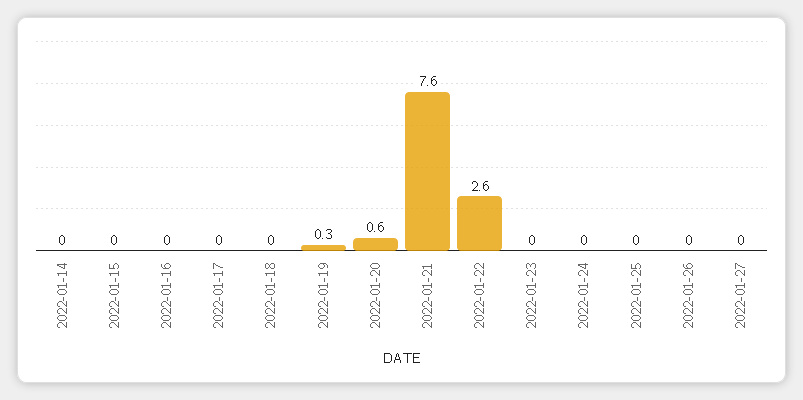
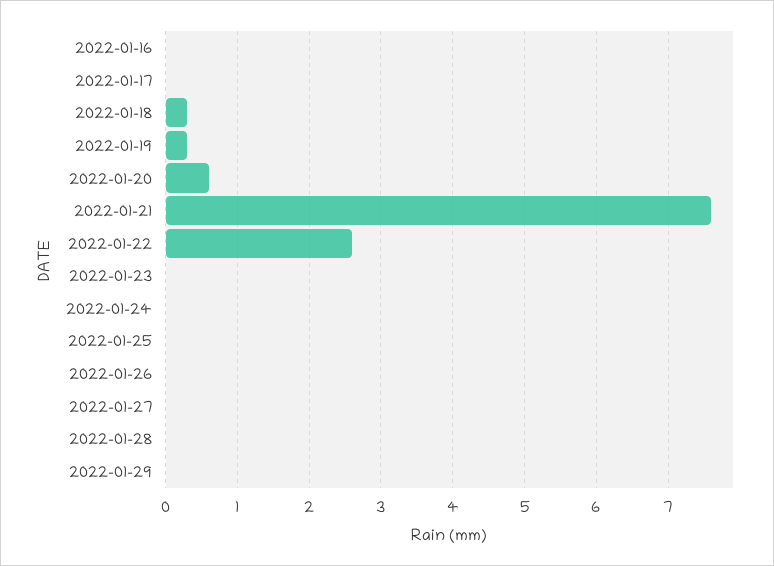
2022-01-14: 0 -> none
2022-01-15: 0 -> none
2022-01-18: 0 -> 0.3
2022-01-28: none -> 0
2022-01-29: none -> 0

